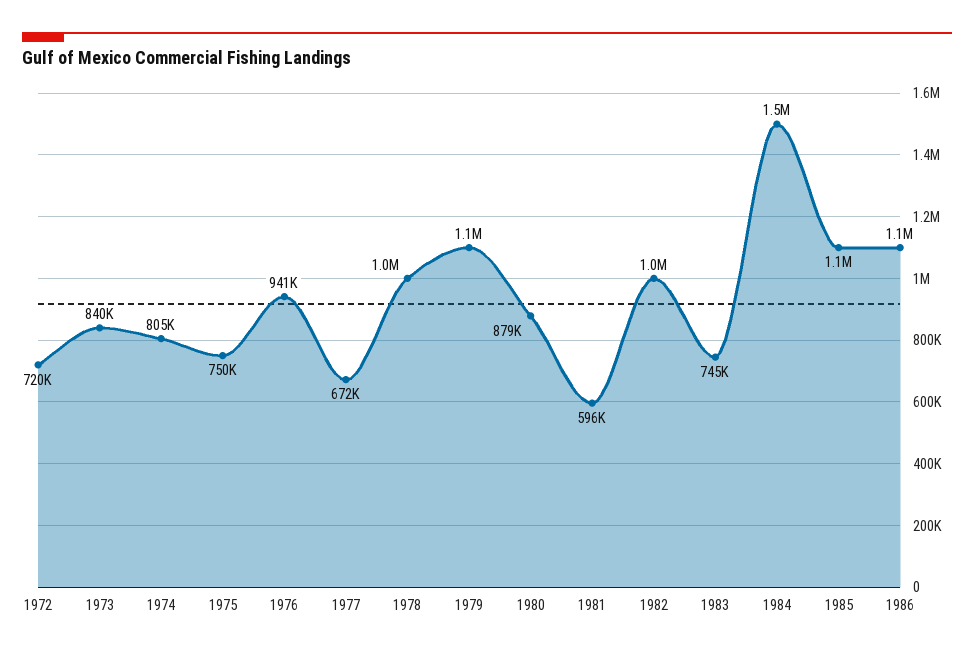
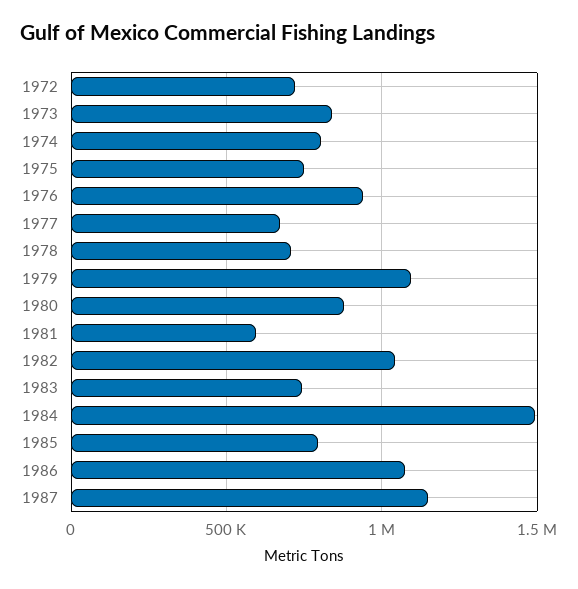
1978: 1000000 -> 700000
1985: 1100000 -> 800000
1987: none -> 1150000

